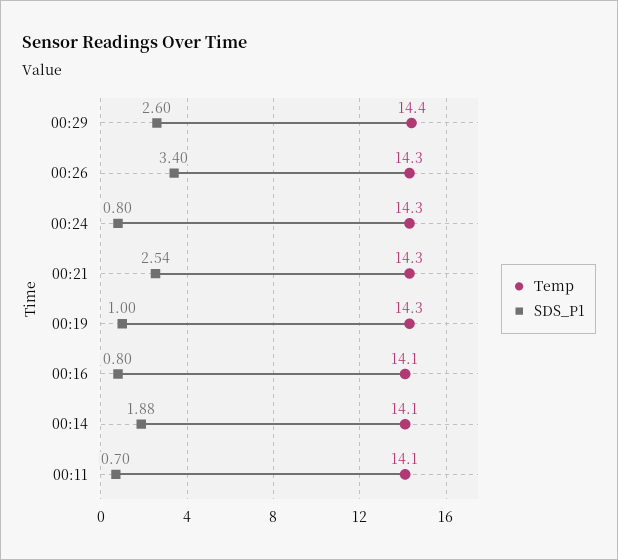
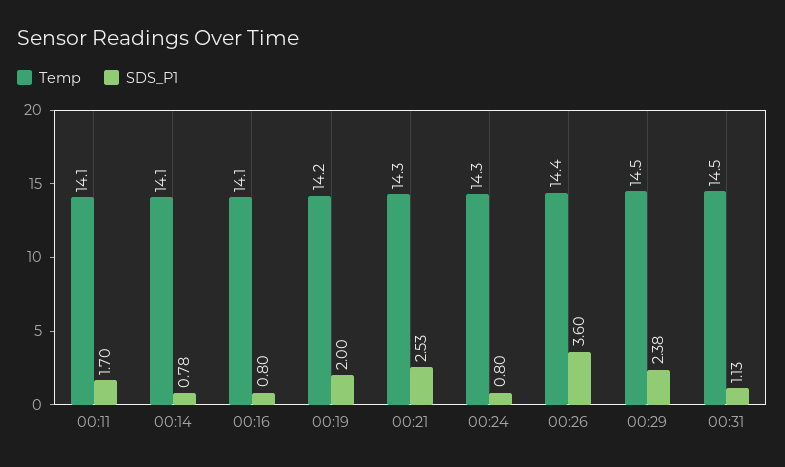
Temp, 00:29: 14.4 -> 14.5
SDS_P1, 00:29: 2.6 -> 2.38
Temp, 00:26: 14.3 -> 14.4
SDS_P1, 00:26: 3.4 -> 3.6
SDS_P1, 00:21: 2.54 -> 2.53
Temp, 00:19: 14.3 -> 14.2
SDS_P1, 00:19: 1 -> 2
SDS_P1, 00:14: 1.88 -> 0.78
SDS_P1, 00:11: 0.7 -> 1.7
Temp, 00:31: none -> 14.5
SDS_P1, 00:31: none -> 1.13

